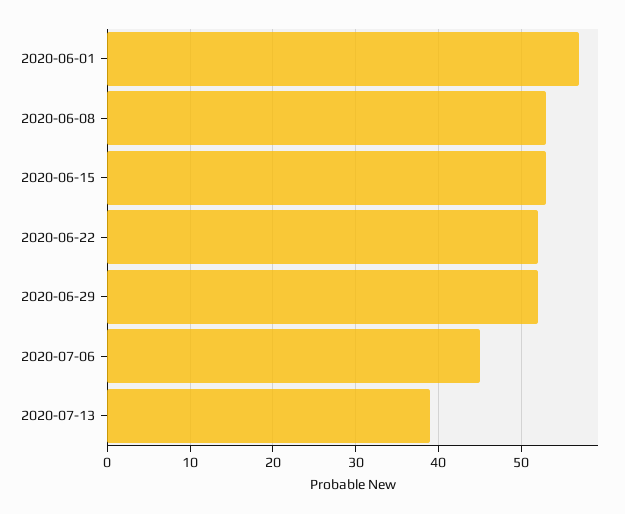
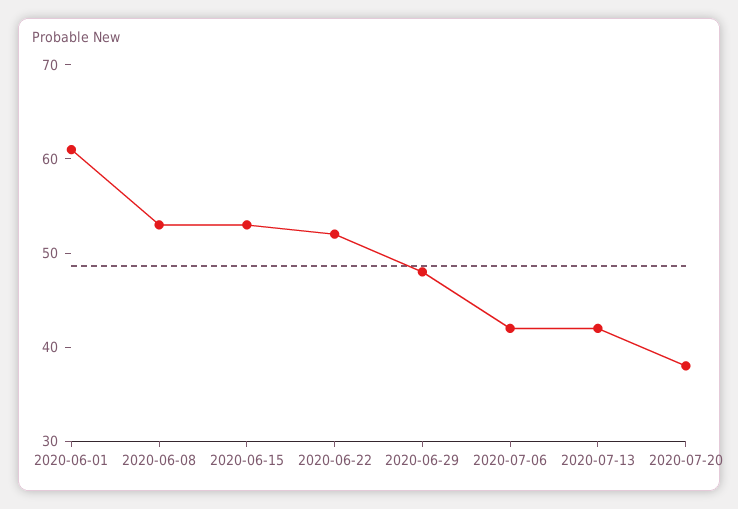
2020-06-01: 57 -> 61
2020-06-29: 52 -> 48
2020-07-06: 45 -> 42
2020-07-13: 39 -> 42
2020-07-20: none -> 38

